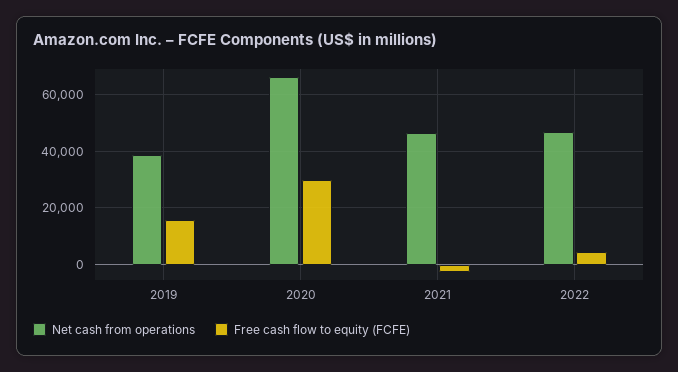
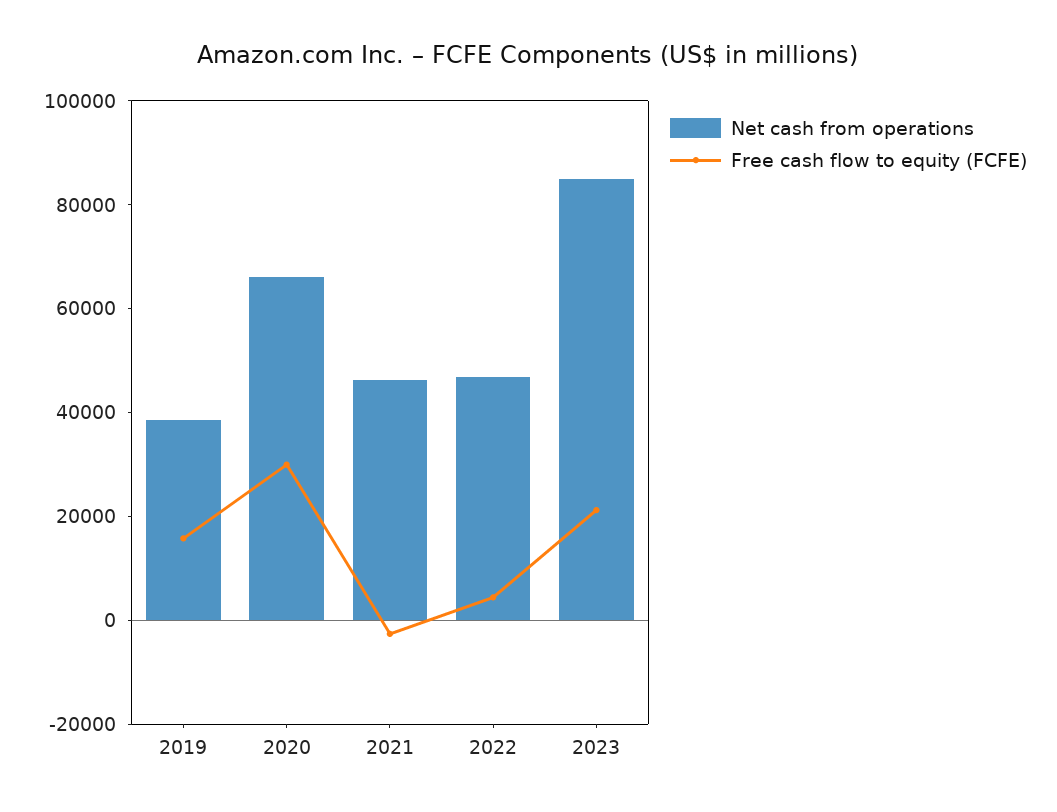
Net cash from operations, 2023: none -> 85000
Free cash flow to equity (FCFE), 2023: none -> 20000

